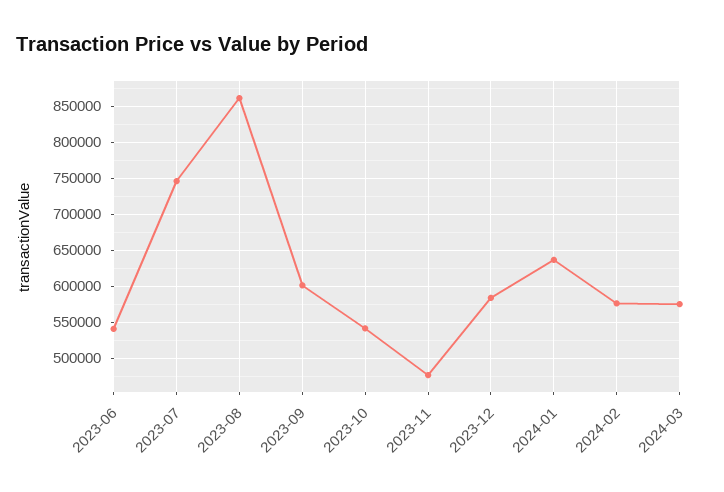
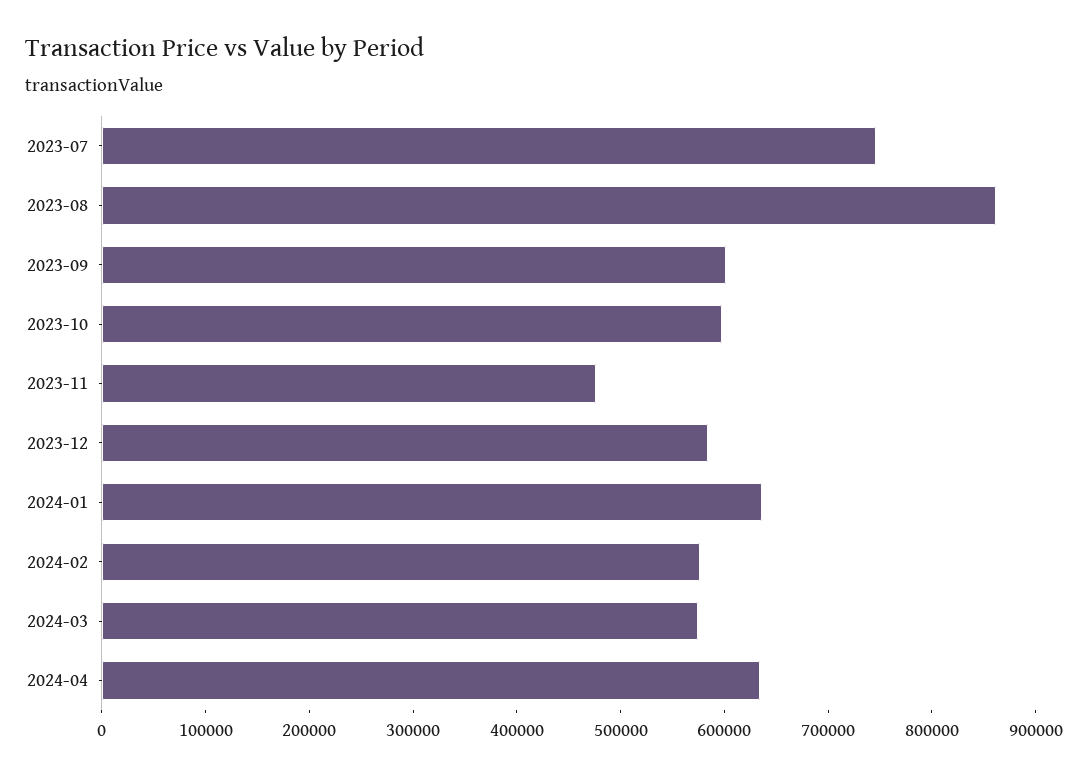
2023-06: 540000 -> none
2023-10: 540000 -> 600000
2024-04: none -> 640000

